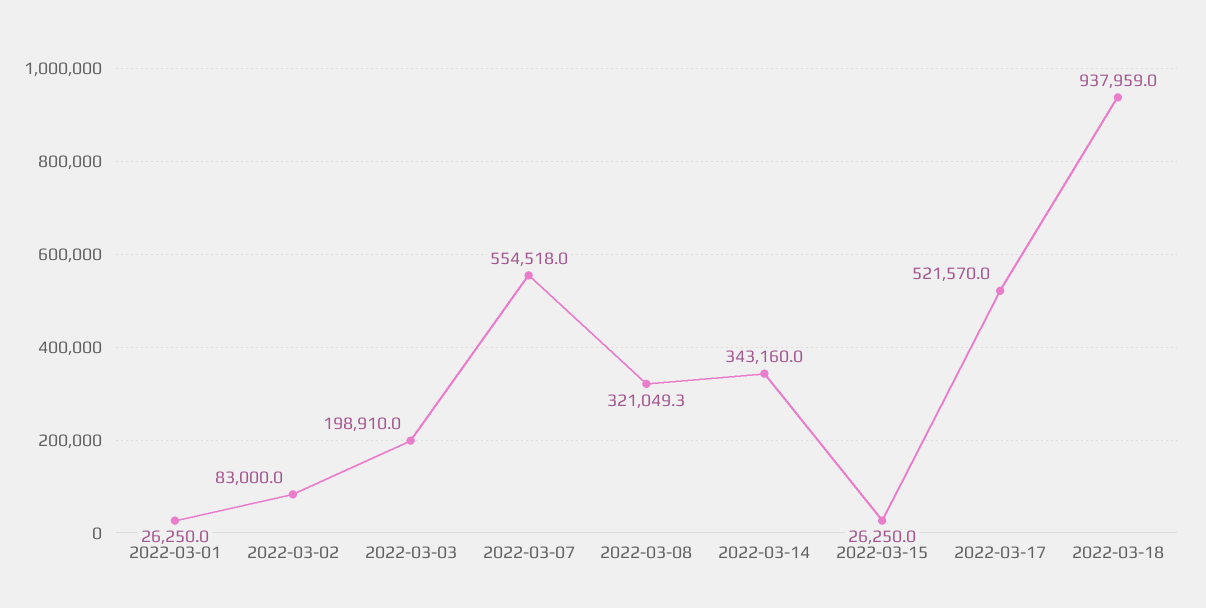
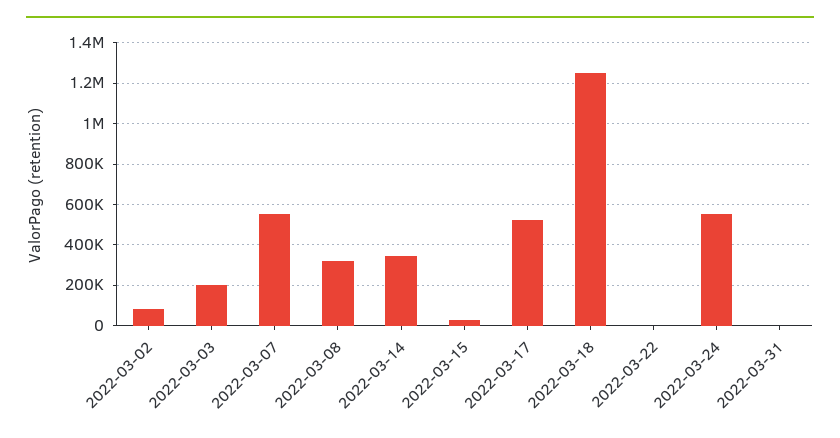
2022-03-01: 26250 -> none
2022-03-18: 937959 -> 1250000
2022-03-22: none -> 0
2022-03-24: none -> 550000
2022-03-31: none -> 0

